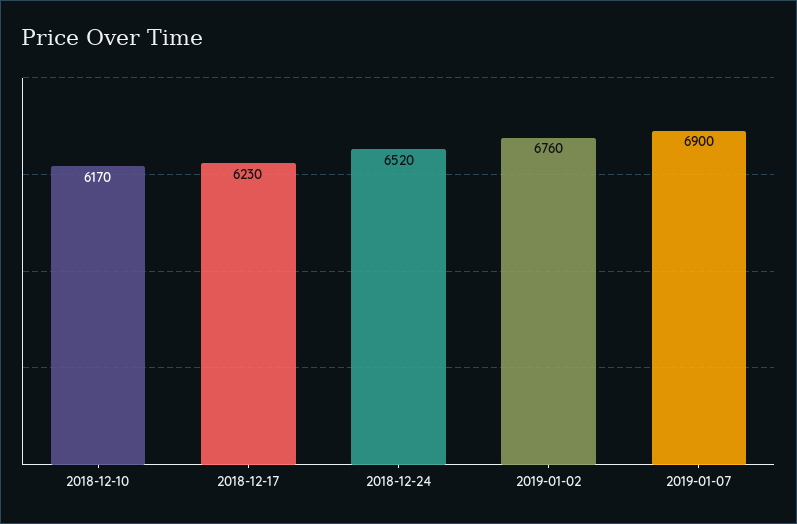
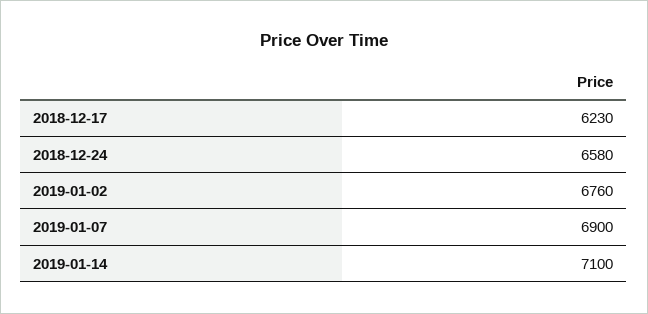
2018-12-10: 6170 -> none
2018-12-24: 6520 -> 6580
2019-01-14: none -> 7100

